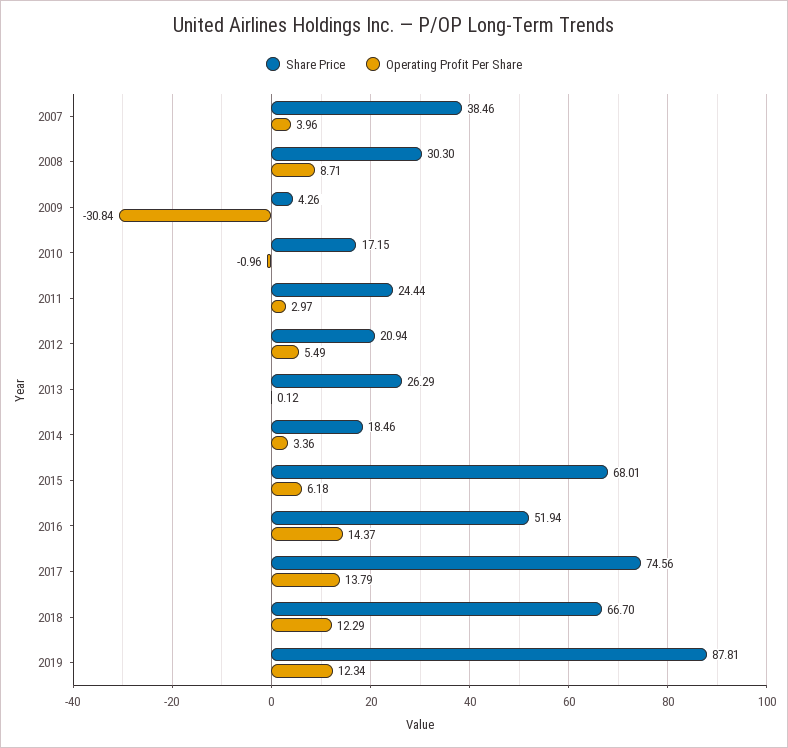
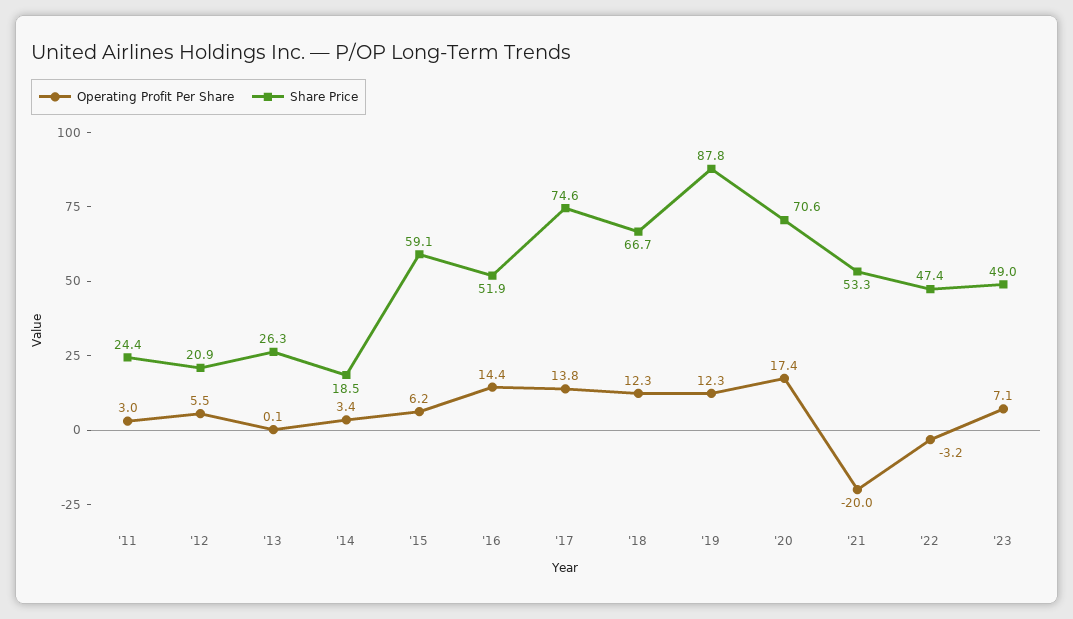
Share Price, 2007: 38.46 -> none
Operating Profit Per Share, 2007: 3.96 -> none
Share Price, 2008: 30.3 -> none
Operating Profit Per Share, 2008: 8.71 -> none
Share Price, 2009: 4.26 -> none
Operating Profit Per Share, 2009: -30.84 -> none
Share Price, 2010: 17.15 -> none
Operating Profit Per Share, 2010: -0.96 -> none
Share Price, 2015: 68.01 -> 59.1
Operating Profit Per Share, '20: none -> 17.4
Share Price, '20: none -> 70.6
Operating Profit Per Share, '21: none -> -20
Share Price, '21: none -> 53.3
Operating Profit Per Share, '22: none -> -3.2
Share Price, '22: none -> 47.4
Operating Profit Per Share, '23: none -> 7.1
Share Price, '23: none -> 49

